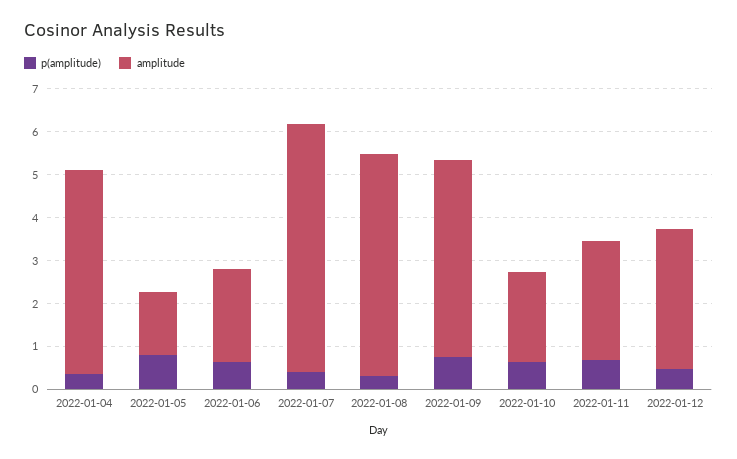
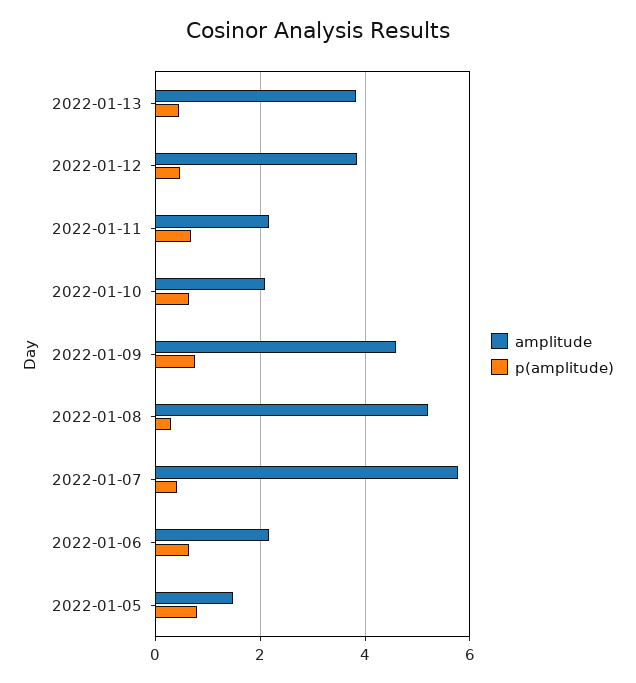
p(amplitude), 2022-01-04: 0.4 -> none
amplitude, 2022-01-04: 4.8 -> none
amplitude, 2022-01-11: 2.8 -> 2.2
amplitude, 2022-01-12: 3.2 -> 3.8
amplitude, 2022-01-13: none -> 3.8
p(amplitude), 2022-01-13: none -> 0.4

